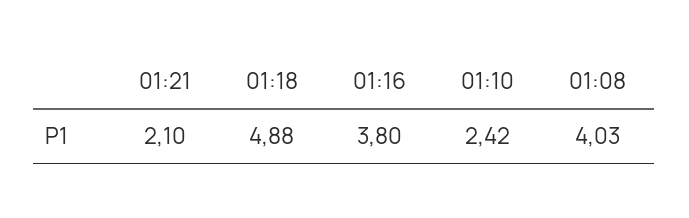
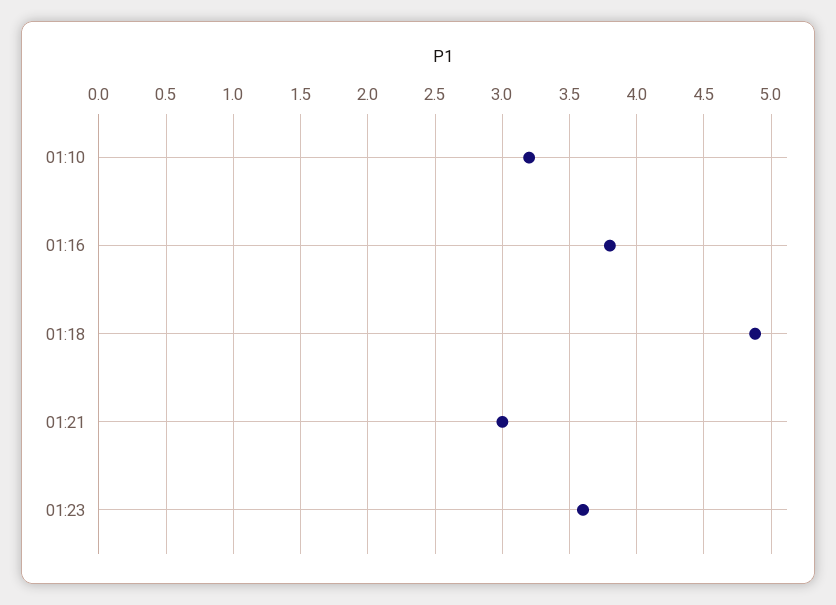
01:21: 2.1 -> 3
01:10: 2.42 -> 3.2
01:08: 4.03 -> none
01:23: none -> 3.6

